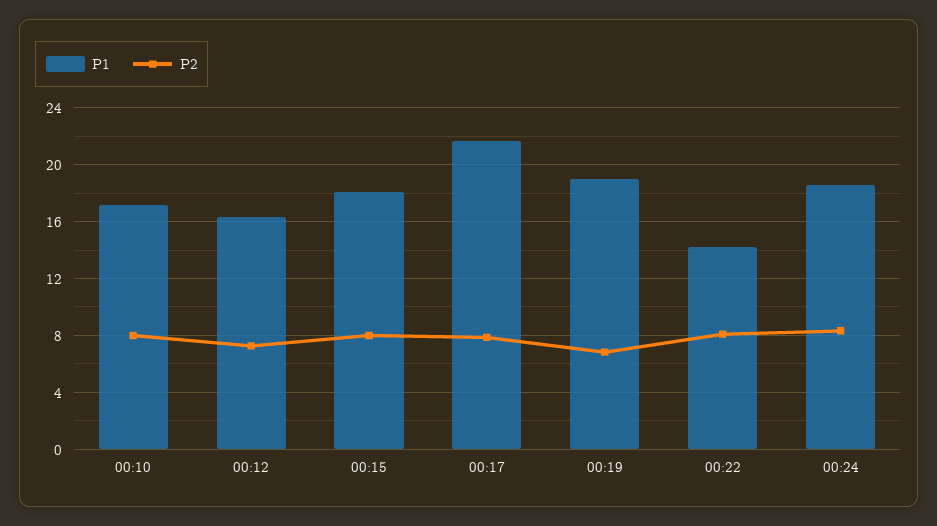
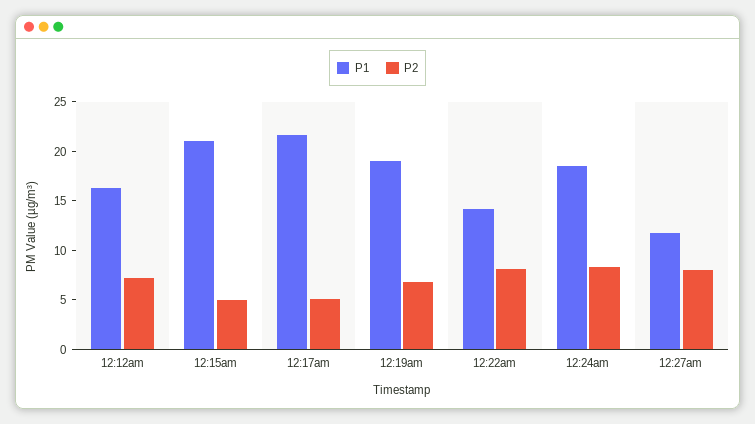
P1, 00:10: 17 -> none
P2, 00:10: 8 -> none
P1, 00:15: 18 -> 21
P2, 00:15: 8 -> 5
P2, 00:17: 8 -> 5
P1, 12:27am: none -> 12
P2, 12:27am: none -> 8

